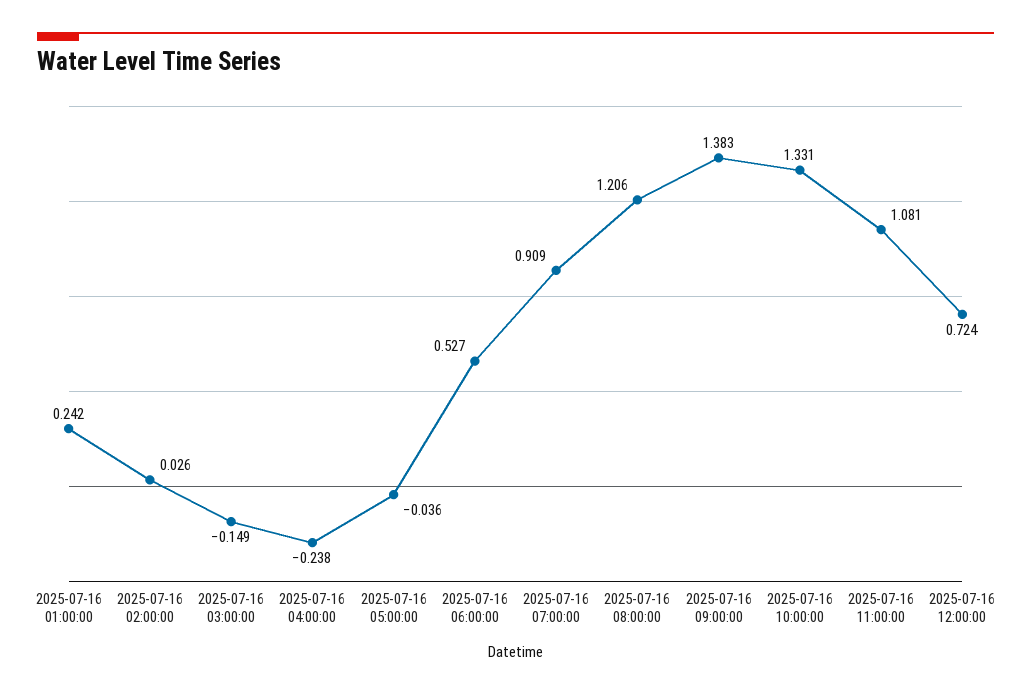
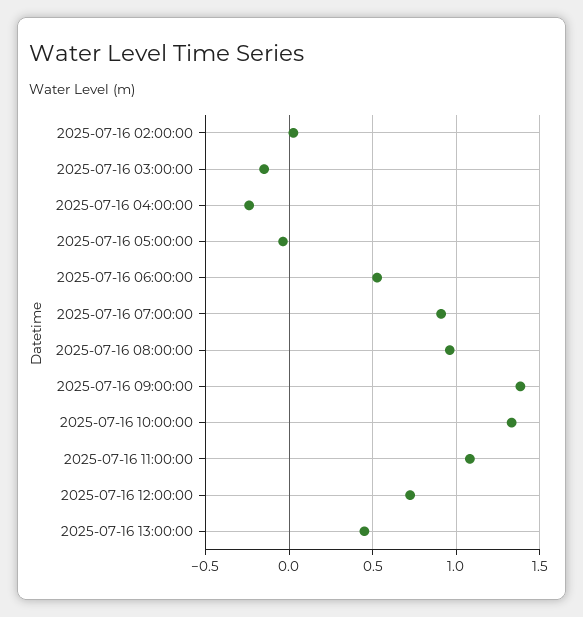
2025-07-16 01:00:00: 0.242 -> none
2025-07-16 08:00:00: 1.206 -> 0.95
2025-07-16 13:00:00: none -> 0.45

